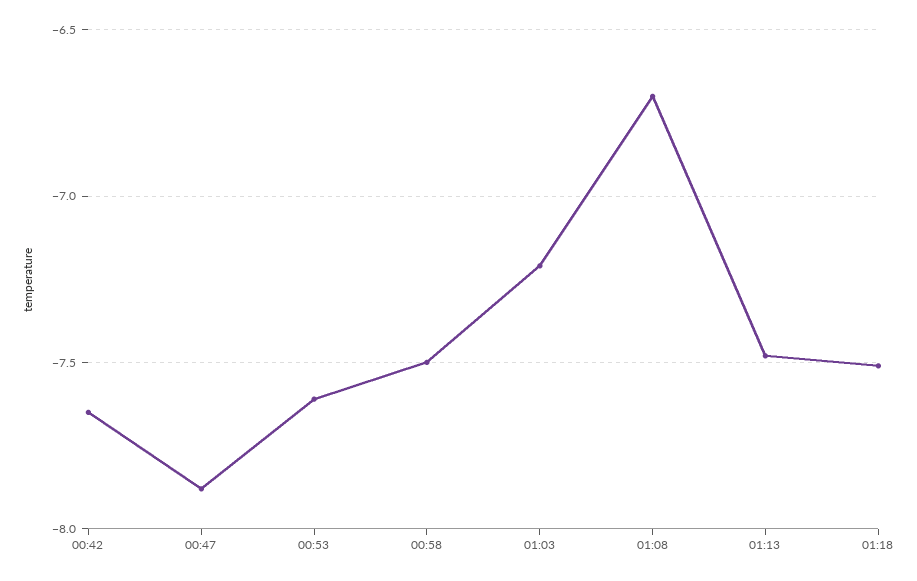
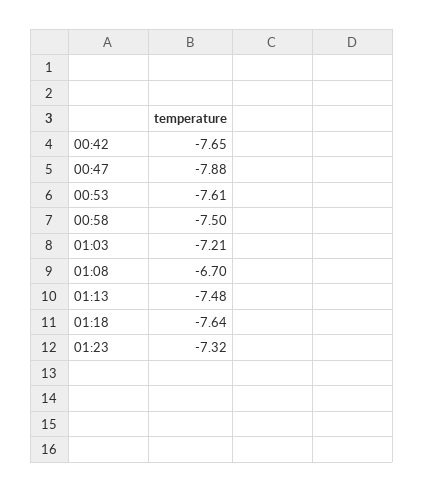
01:18: -7.5 -> -7.64
01:23: none -> -7.32

